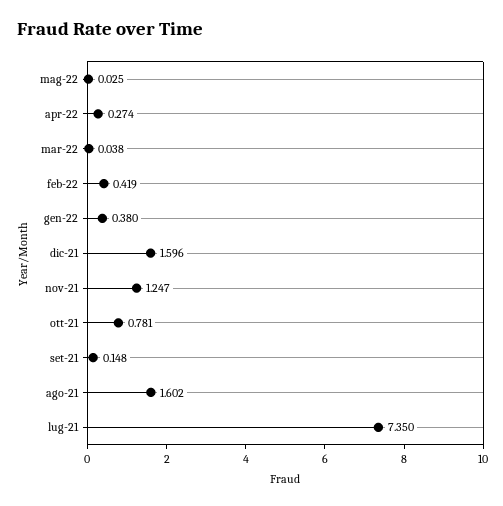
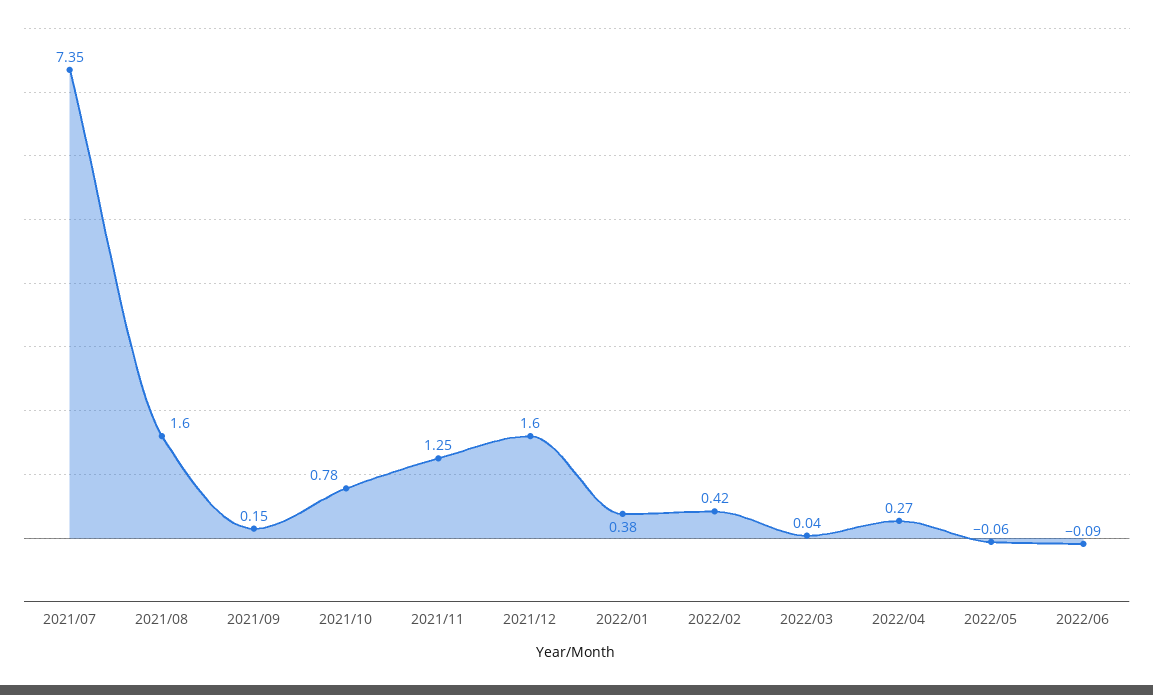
mag-22: 0.025 -> -0.06
2022/06: none -> -0.09

